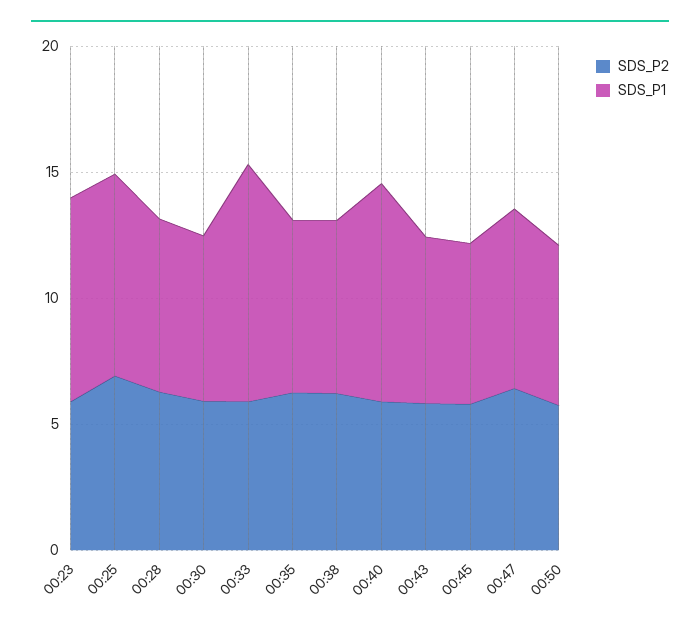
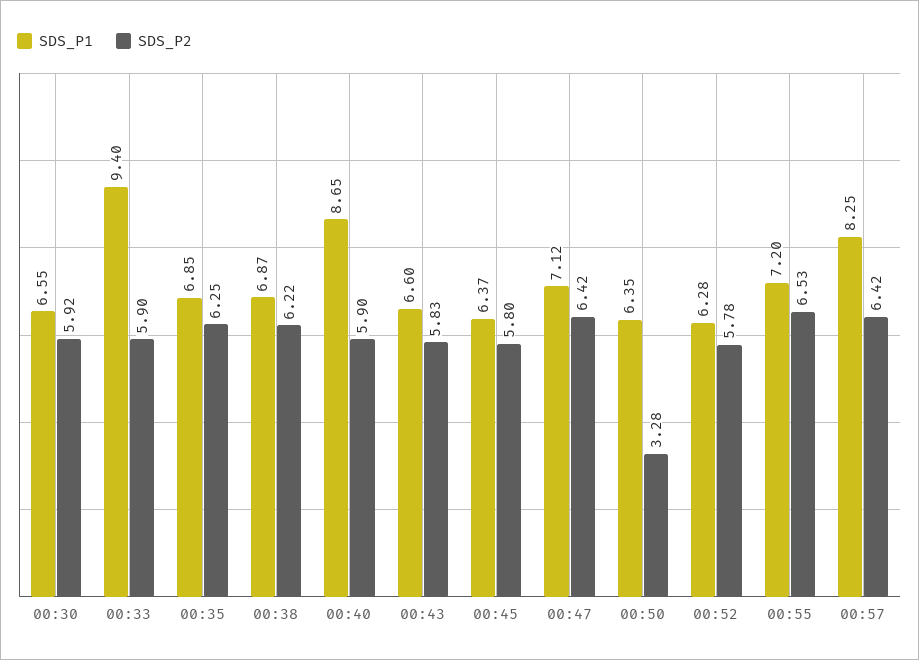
SDS_P2, 00:23: 6 -> none
SDS_P1, 00:23: 8 -> none
SDS_P2, 00:25: 7 -> none
SDS_P1, 00:25: 8 -> none
SDS_P2, 00:28: 6 -> none
SDS_P1, 00:28: 7 -> none
SDS_P2, 00:50: 6 -> 3.28
SDS_P1, 00:52: none -> 6.28
SDS_P2, 00:52: none -> 5.78
SDS_P1, 00:55: none -> 7.2
SDS_P2, 00:55: none -> 6.53
SDS_P1, 00:57: none -> 8.25
SDS_P2, 00:57: none -> 6.42

